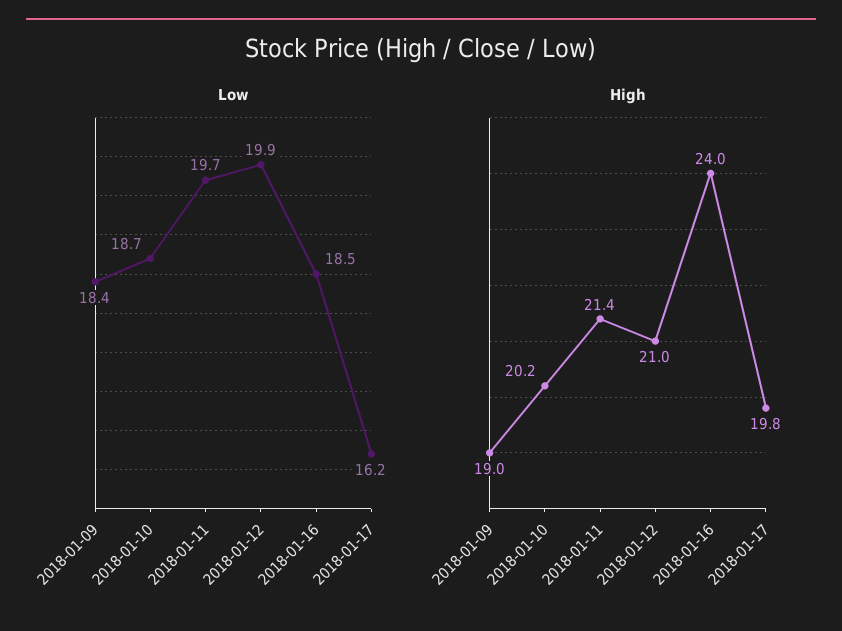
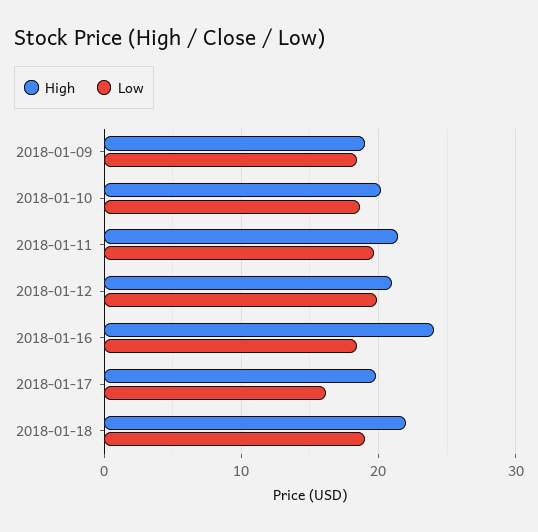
High, 2018-01-18: none -> 22
Low, 2018-01-18: none -> 19

